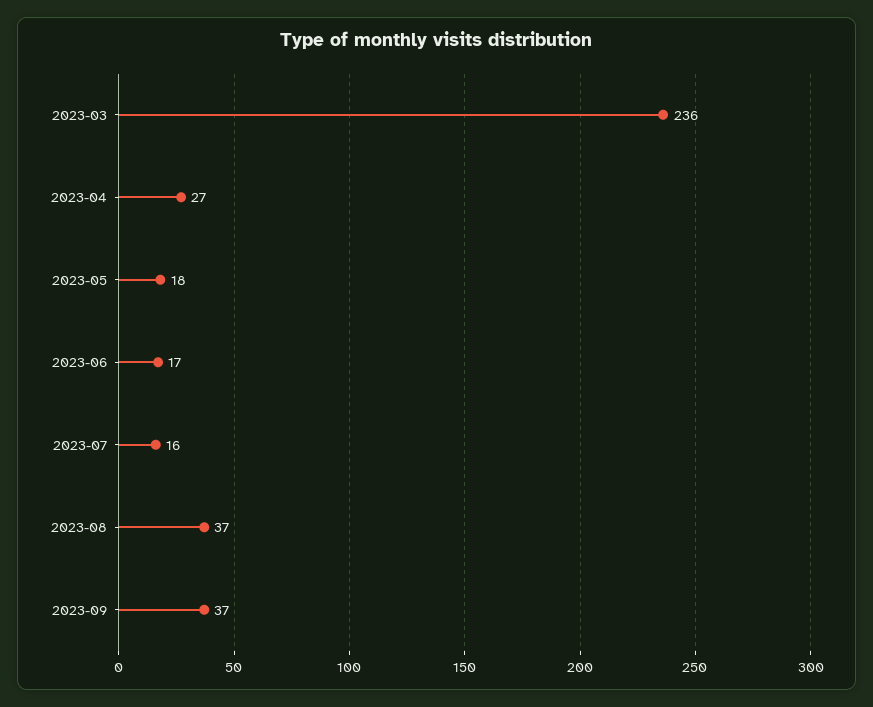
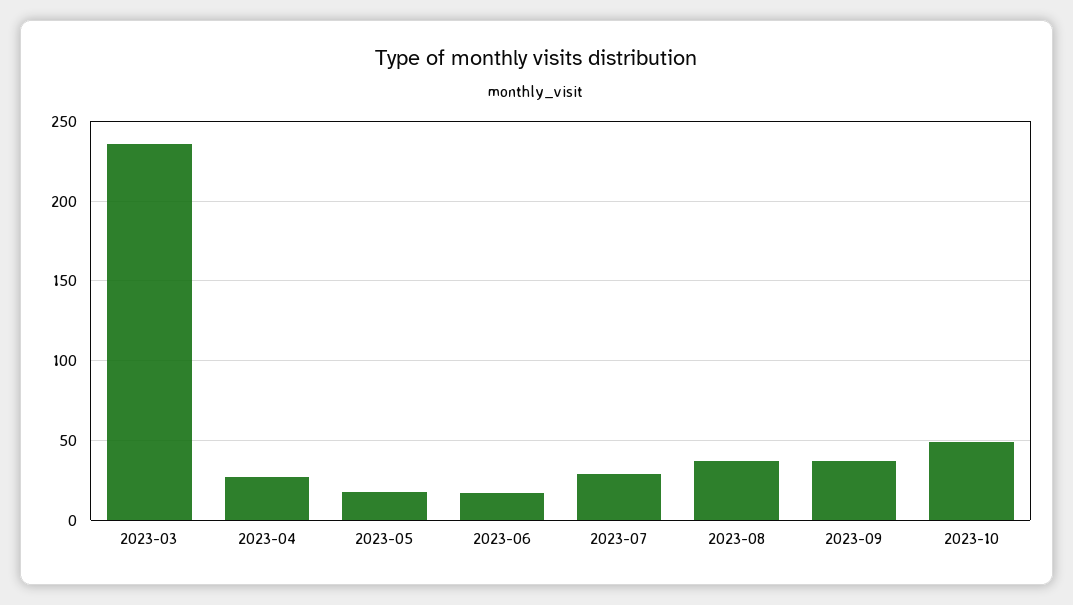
2023-07: 16 -> 30
2023-10: none -> 50

